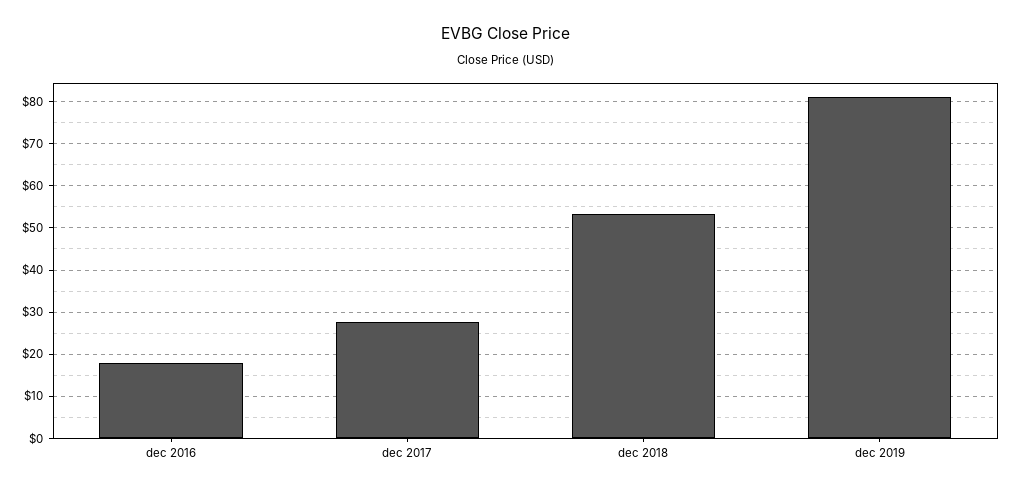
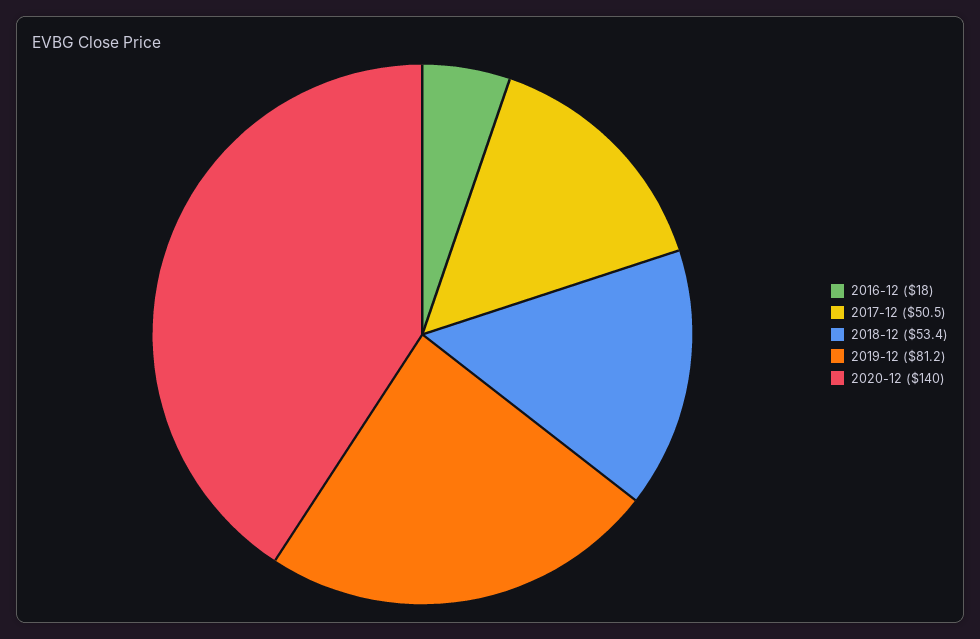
dec 2017: 28 -> 50.5
2020-12: none -> 140

